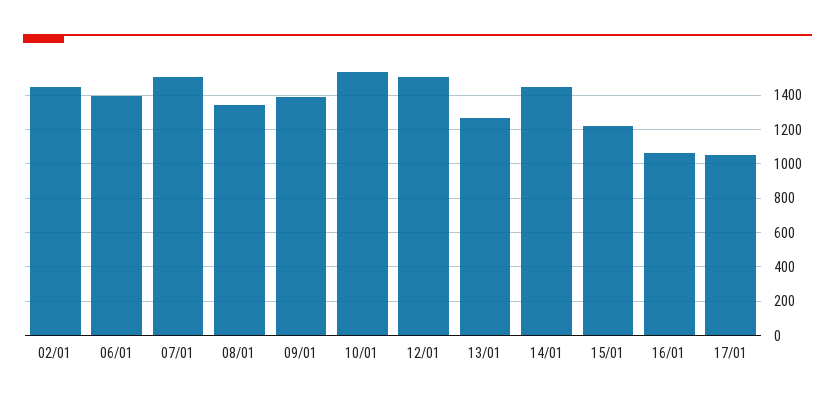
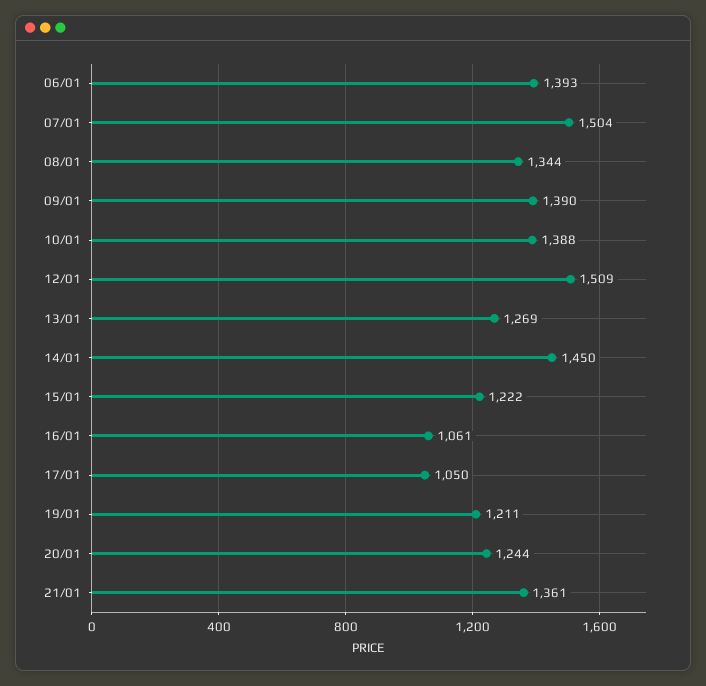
02/01: 1450 -> none
10/01: 1550 -> 1388
19/01: none -> 1211
20/01: none -> 1244
21/01: none -> 1361

